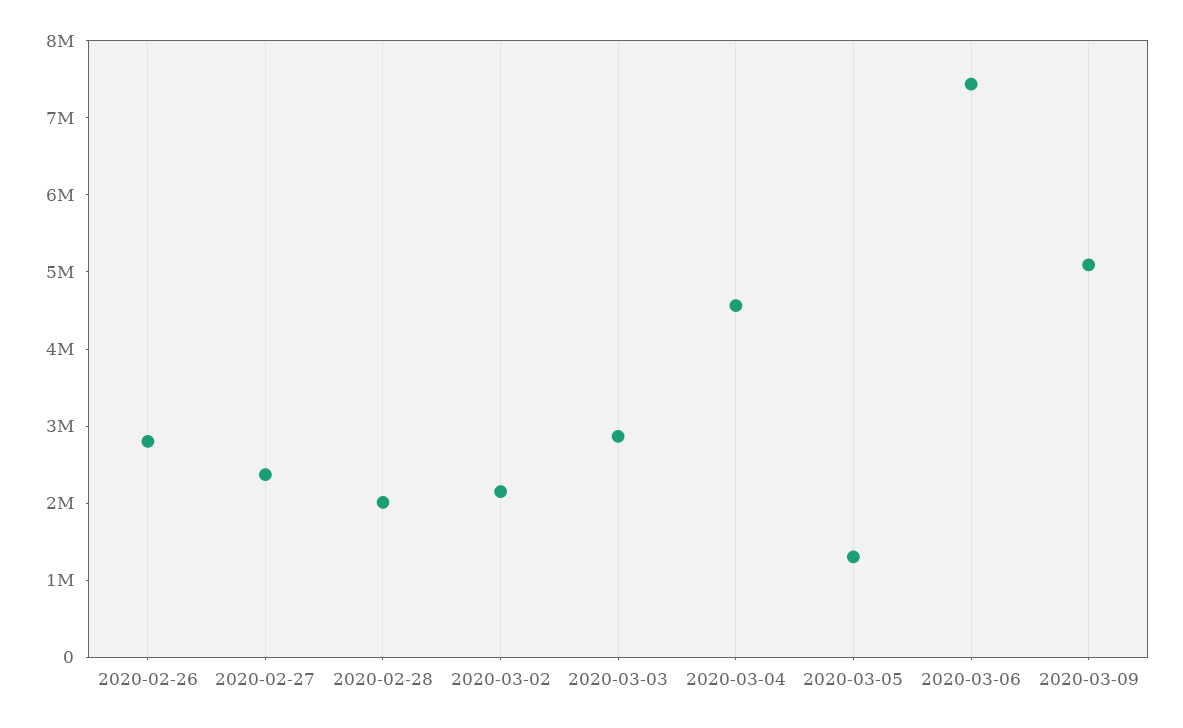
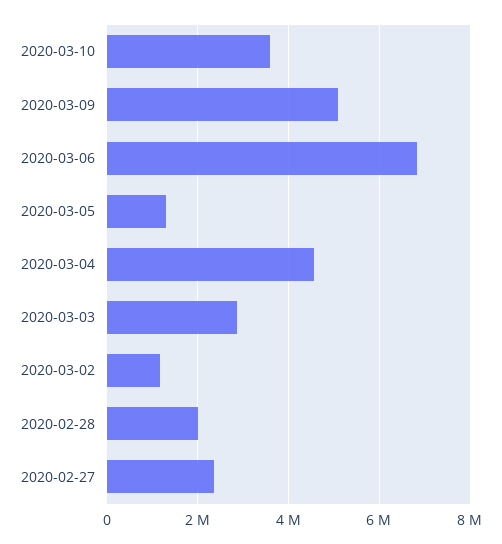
2020-02-26: 2800000 -> none
2020-03-02: 2200000 -> 1200000
2020-03-06: 7400000 -> 6800000
2020-03-10: none -> 3600000

